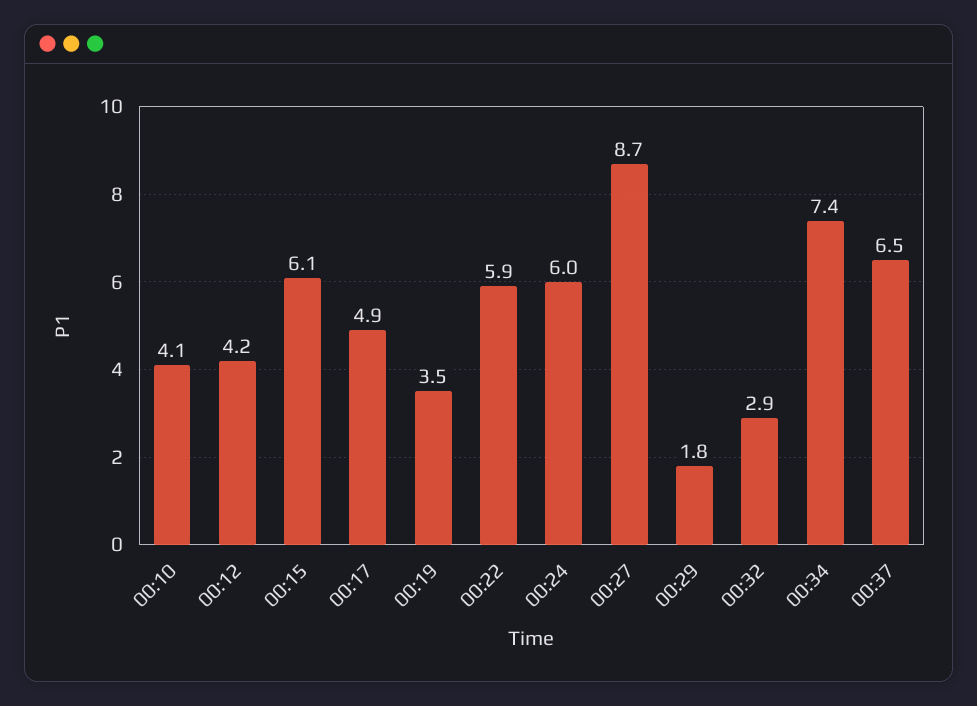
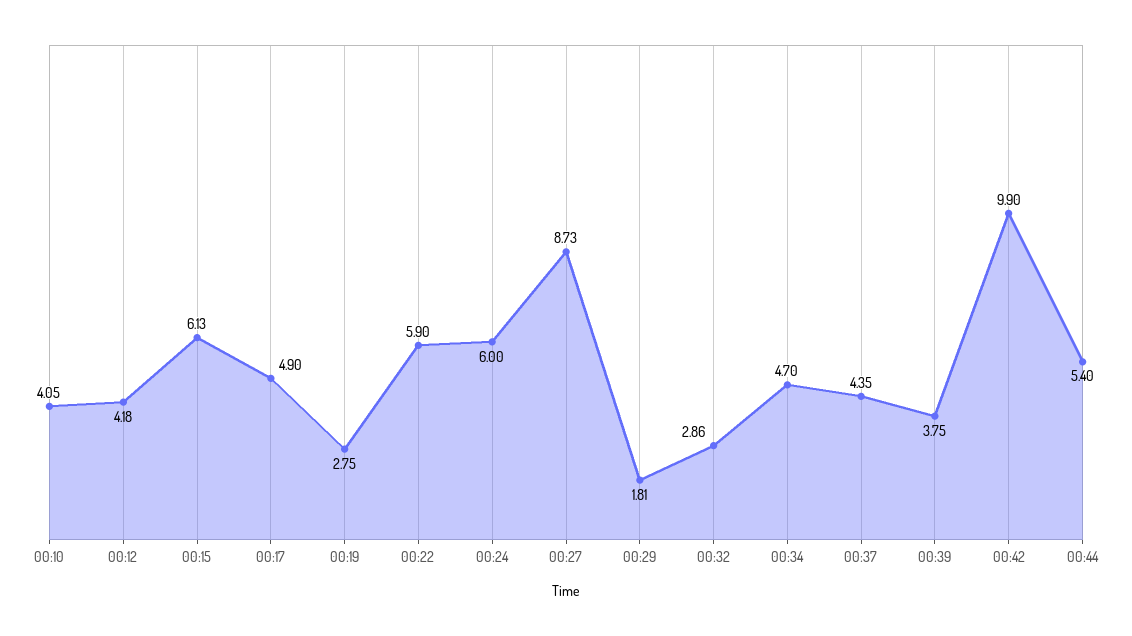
00:19: 3.5 -> 2.75
00:34: 7.4 -> 4.7
00:37: 6.5 -> 4.35
00:39: none -> 3.75
00:42: none -> 9.9
00:44: none -> 5.4

